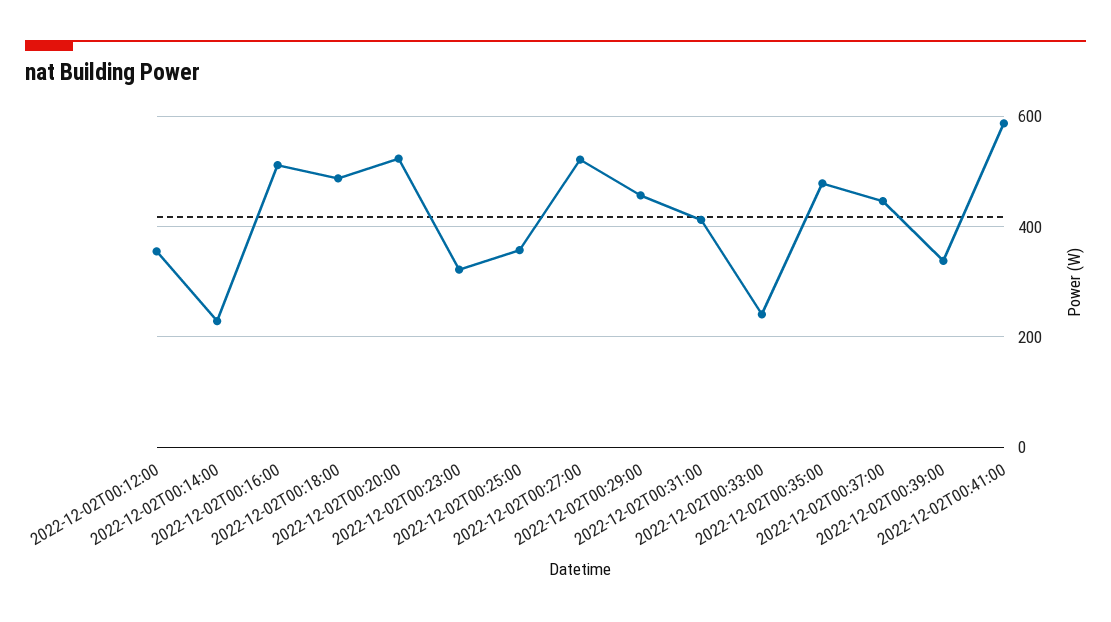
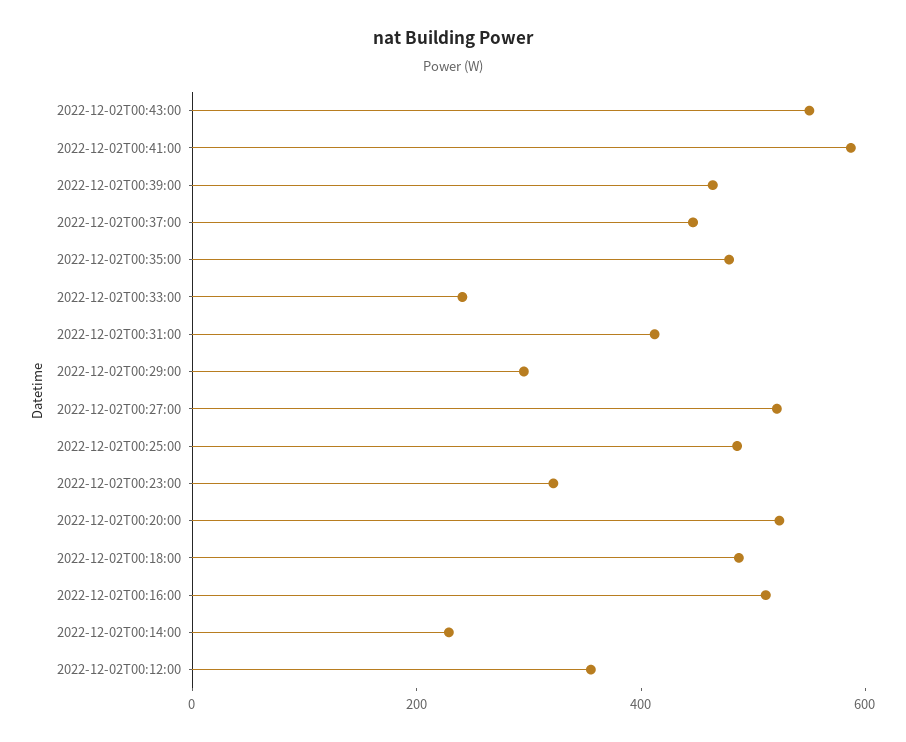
2022-12-02T00:25:00: 360 -> 500
2022-12-02T00:29:00: 460 -> 300
2022-12-02T00:39:00: 340 -> 450
2022-12-02T00:43:00: none -> 550

